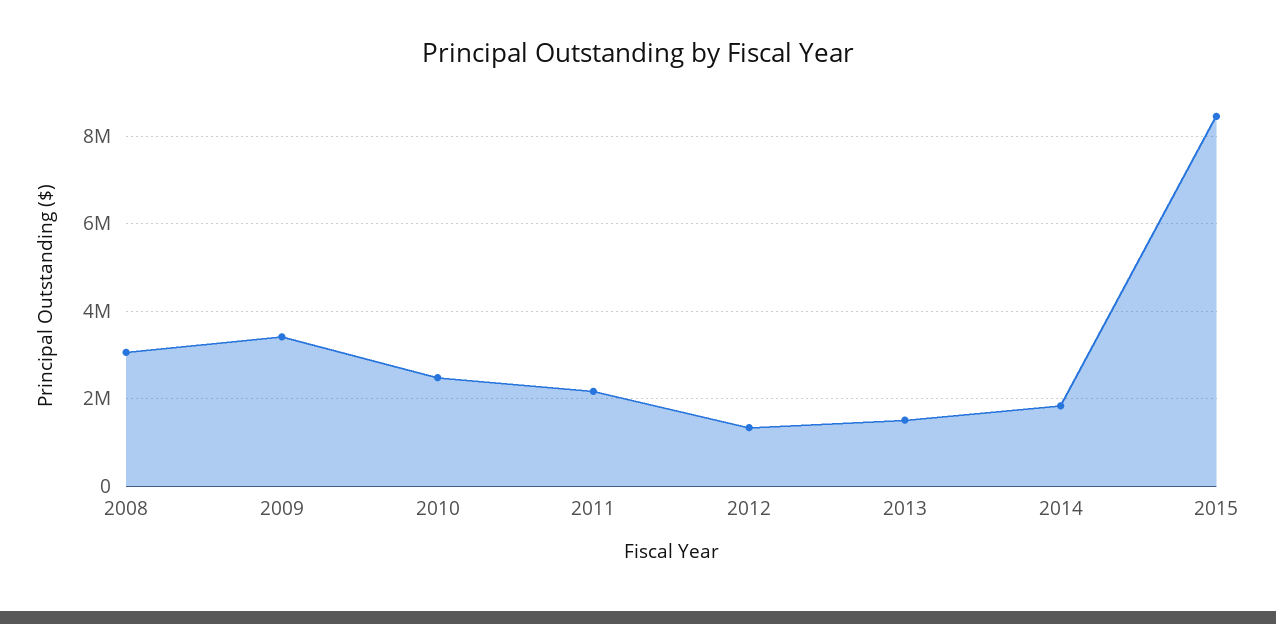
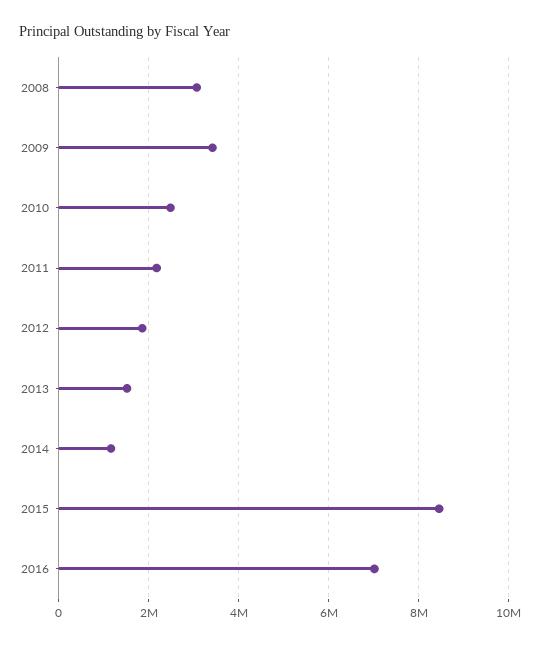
2012: 1400000 -> 1800000
2014: 1800000 -> 1200000
2016: none -> 7000000

